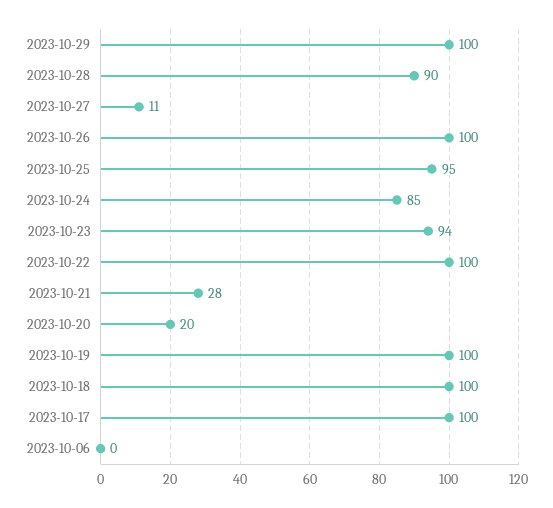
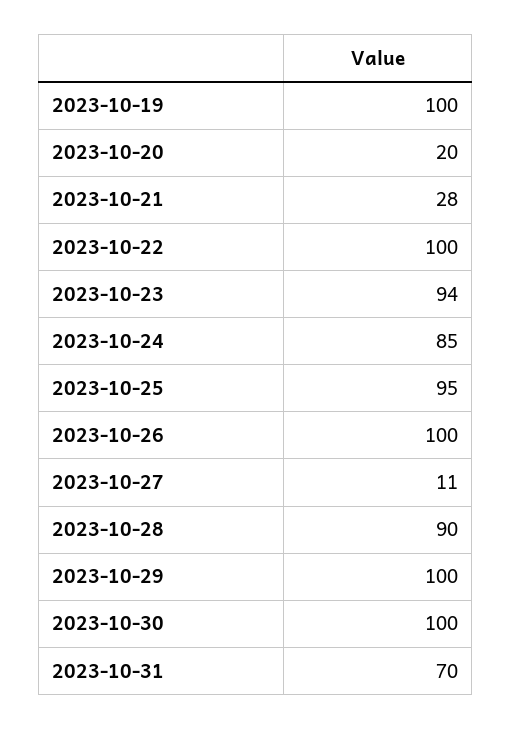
2023-10-18: 100 -> none
2023-10-17: 100 -> none
2023-10-06: 0 -> none
2023-10-30: none -> 100
2023-10-31: none -> 70

